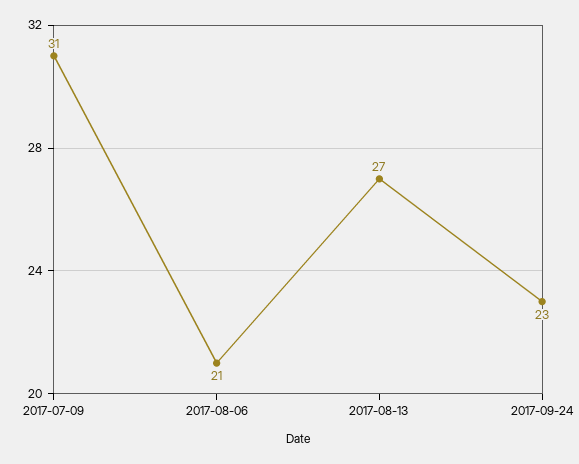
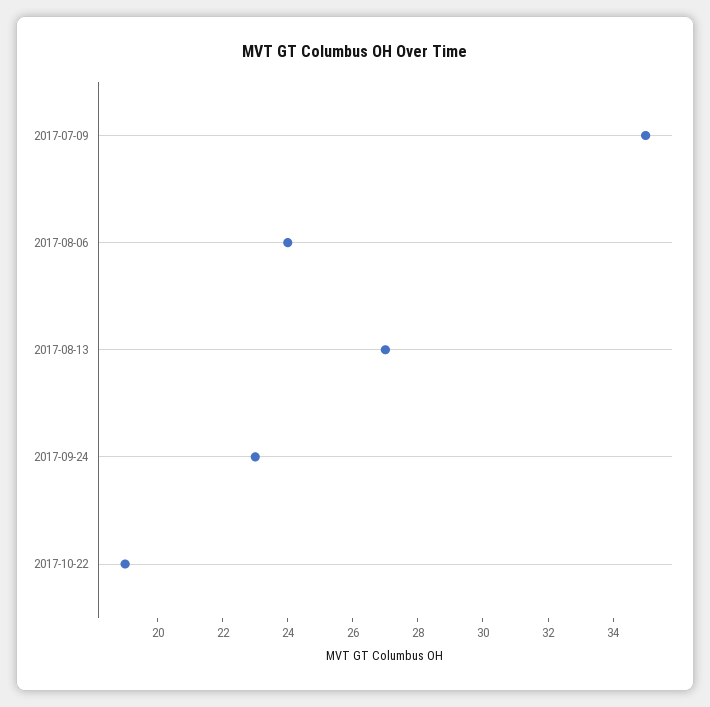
2017-07-09: 31 -> 35
2017-08-06: 21 -> 24
2017-10-22: none -> 19

